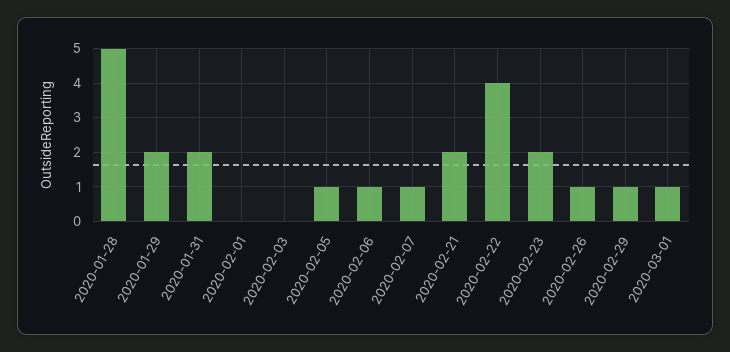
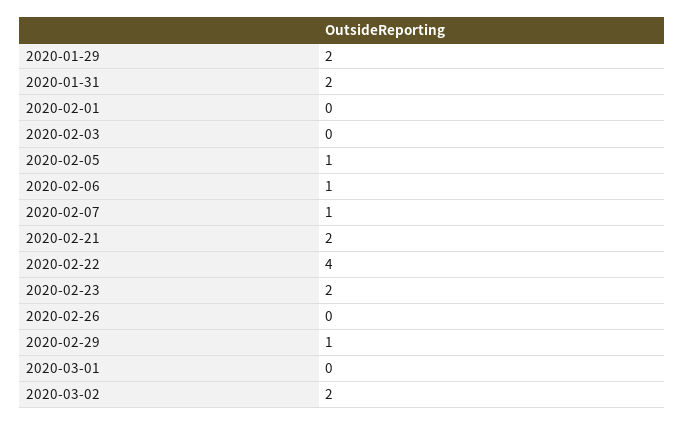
2020-01-28: 5 -> none
2020-02-26: 1 -> 0
2020-03-01: 1 -> 0
2020-03-02: none -> 2

